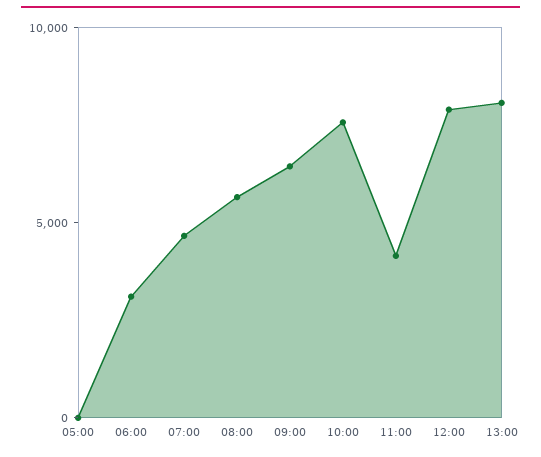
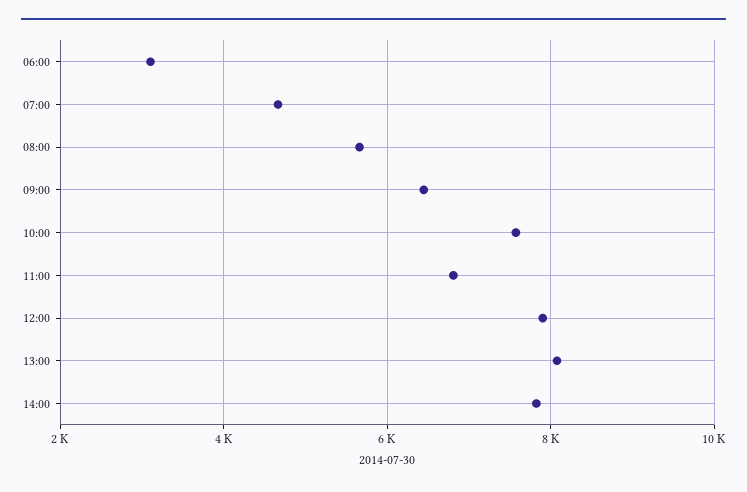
05:00: 0 -> none
11:00: 4000 -> 6800
14:00: none -> 7800

